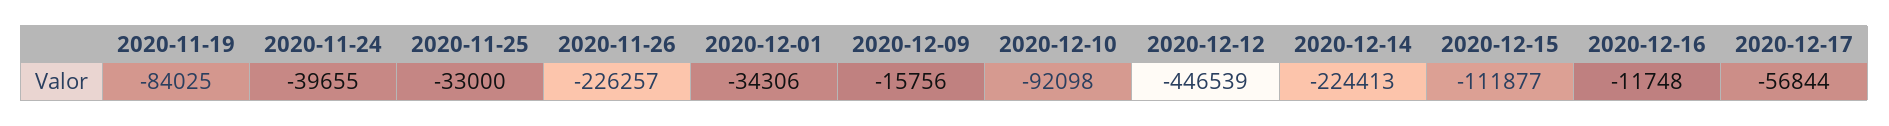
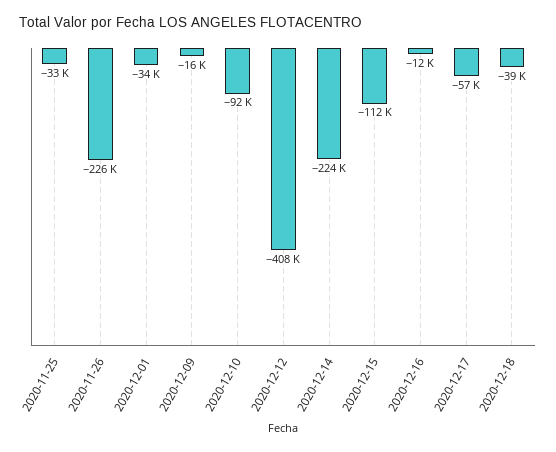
2020-11-19: -84025 -> none
2020-11-24: -39655 -> none
2020-12-12: -446539 -> -408000
2020-12-18: none -> -39000

